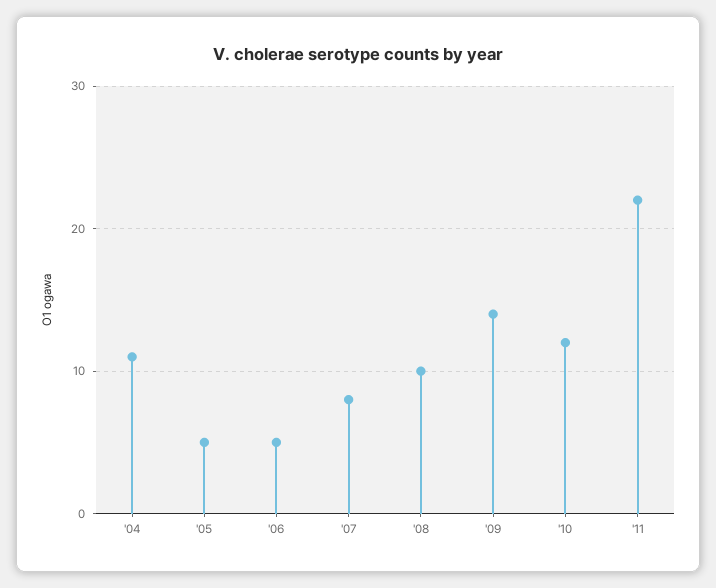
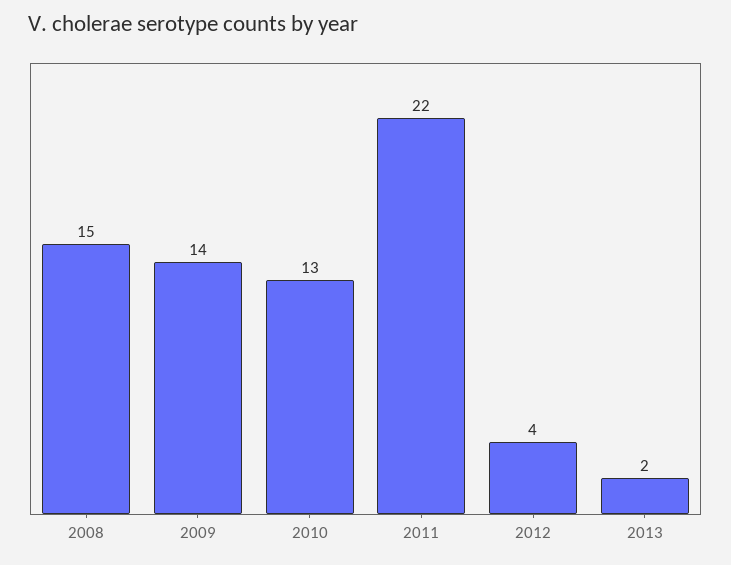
'04: 11 -> none
'05: 5 -> none
'06: 5 -> none
'07: 8 -> none
'08: 10 -> 15
'10: 12 -> 13
2012: none -> 4
2013: none -> 2

